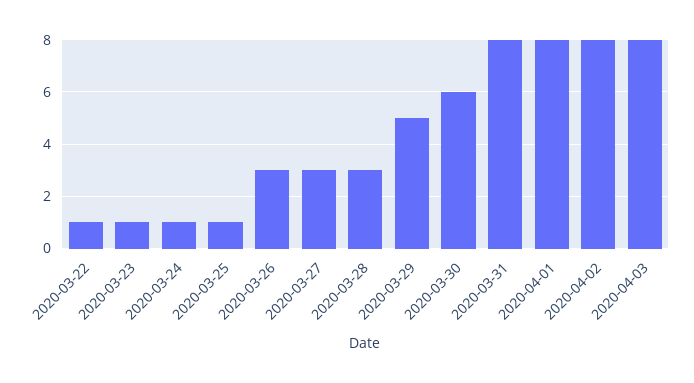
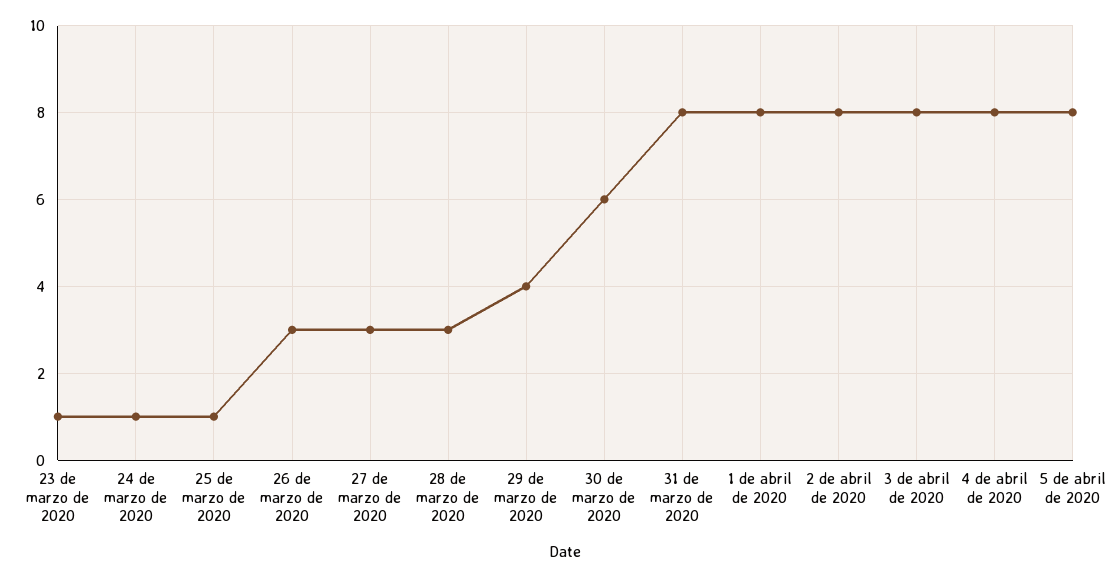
2020-03-22: 1 -> none
2020-03-29: 5 -> 4
4 de abril de 2020: none -> 8
5 de abril de 2020: none -> 8

